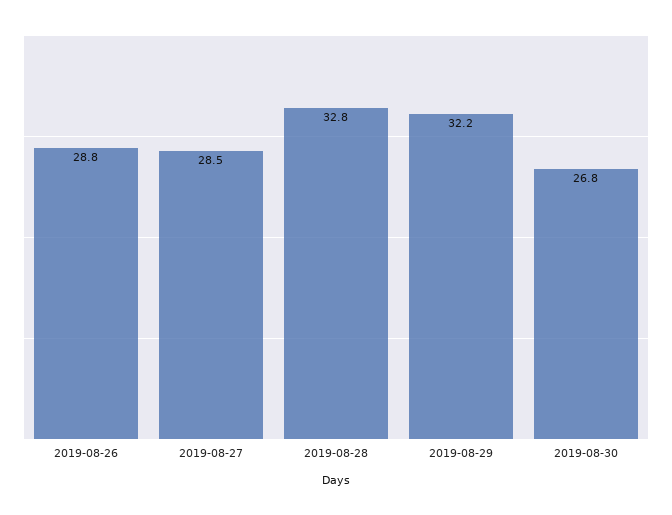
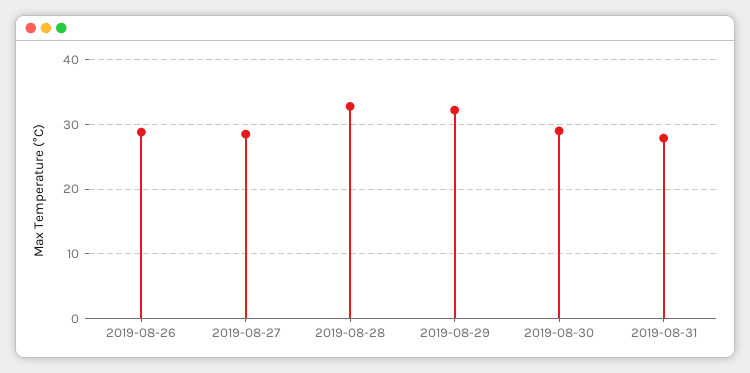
2019-08-30: 26.8 -> 29
2019-08-31: none -> 28

